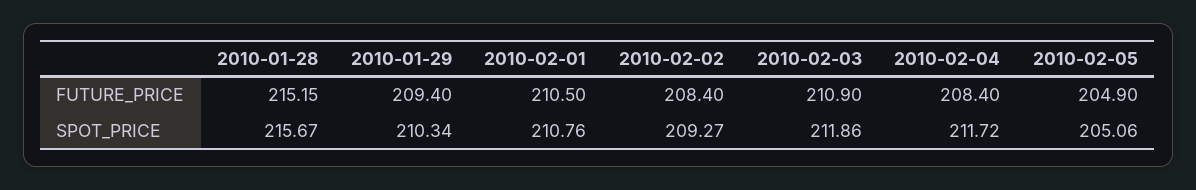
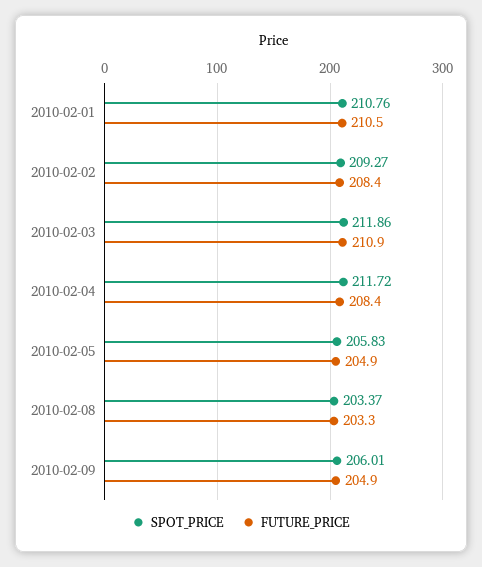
FUTURE_PRICE, 2010-01-28: 215.15 -> none
FUTURE_PRICE, 2010-01-29: 209.4 -> none
SPOT_PRICE, 2010-01-28: 215.67 -> none
SPOT_PRICE, 2010-01-29: 210.34 -> none
SPOT_PRICE, 2010-02-05: 205.06 -> 205.83
SPOT_PRICE, 2010-02-08: none -> 203.37
FUTURE_PRICE, 2010-02-08: none -> 203.3
SPOT_PRICE, 2010-02-09: none -> 206.01
FUTURE_PRICE, 2010-02-09: none -> 204.9

